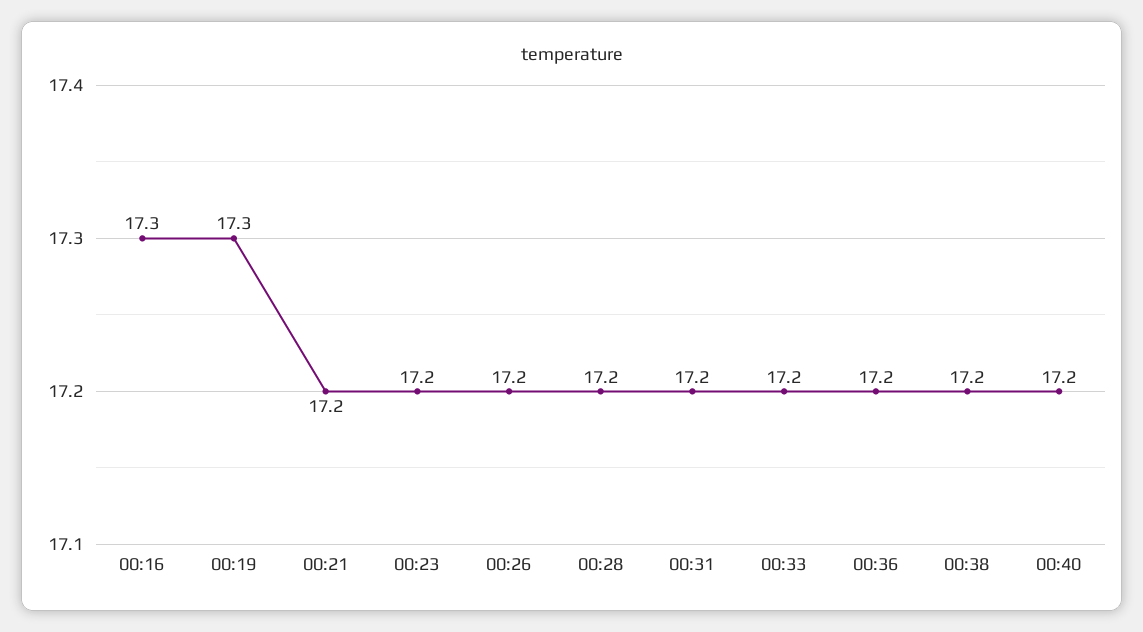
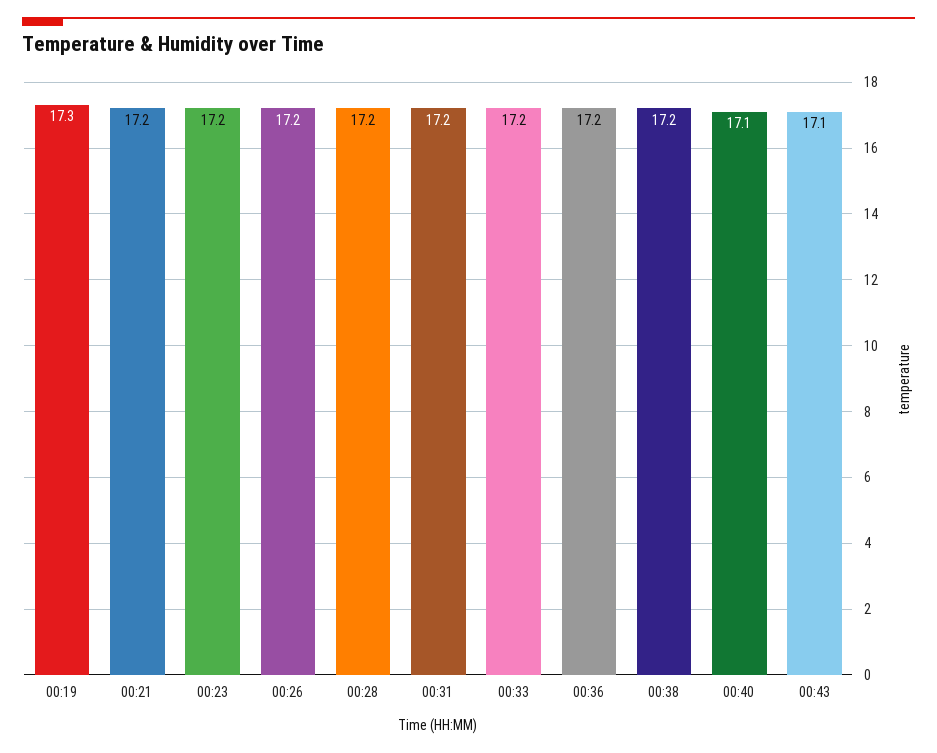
00:16: 17.3 -> none
00:40: 17.2 -> 17.1
00:43: none -> 17.1

